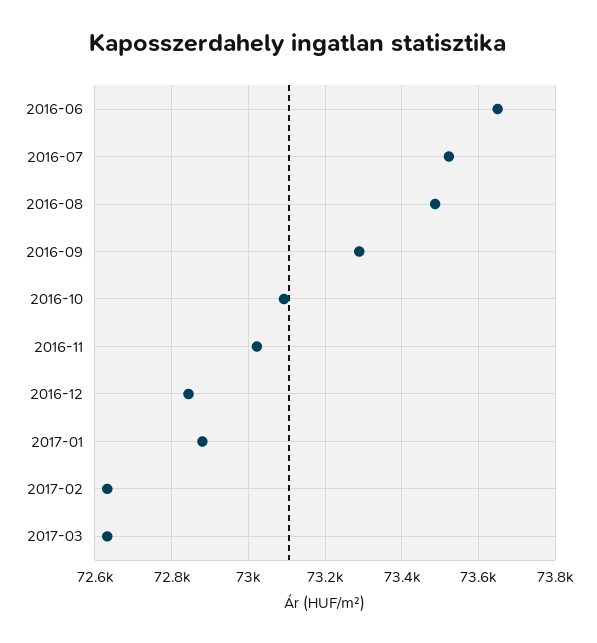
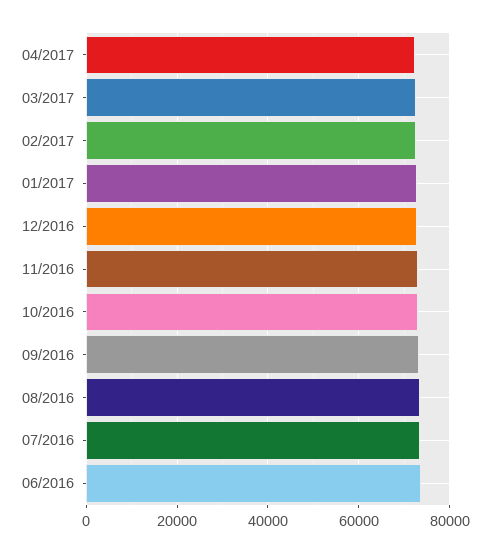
04/2017: none -> 72000

